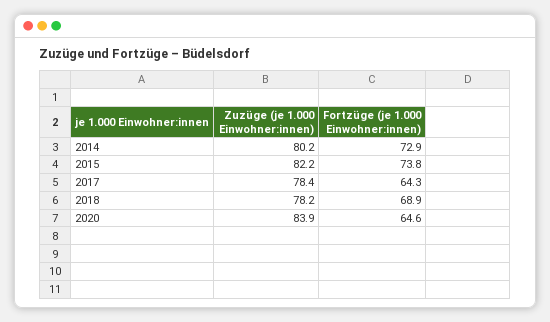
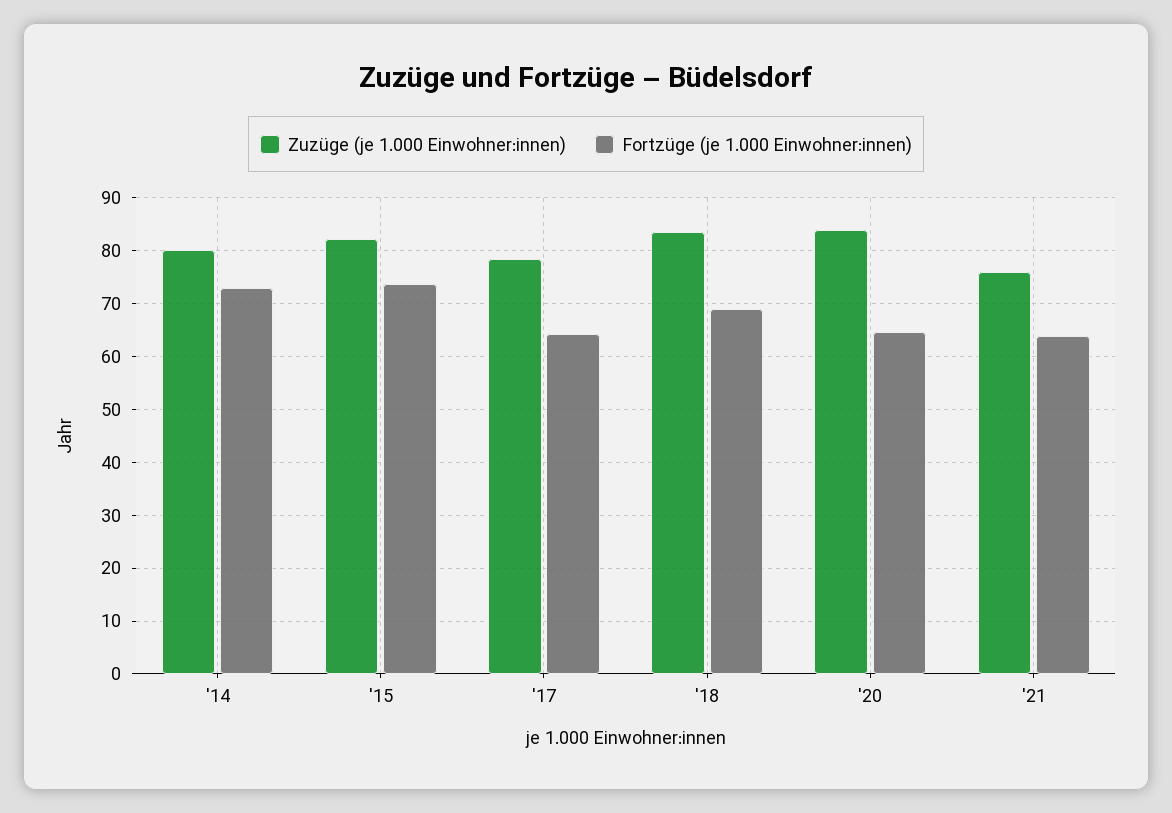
Zuzüge (je 1.000 Einwohner:innen), 2018: 78.2 -> 84
Zuzüge (je 1.000 Einwohner:innen), '21: none -> 76
Fortzüge (je 1.000 Einwohner:innen), '21: none -> 64

